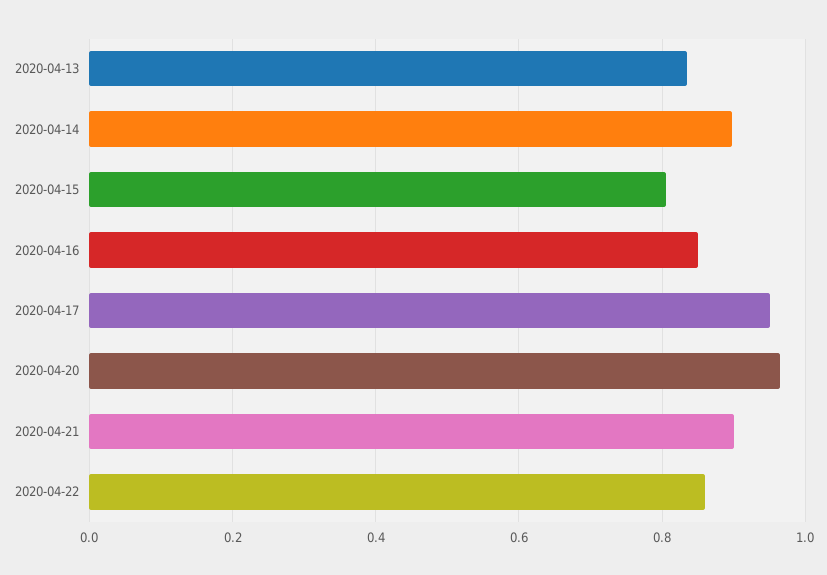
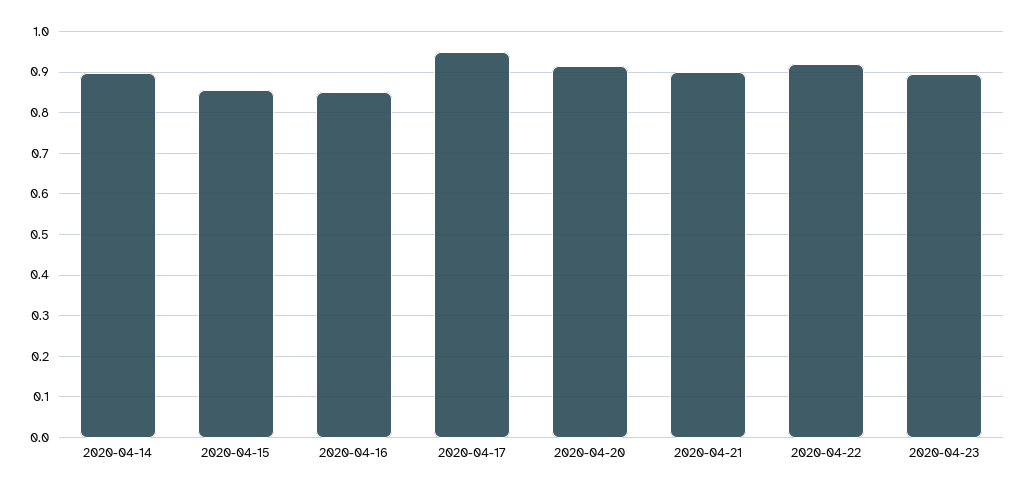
2020-04-13: 0.84 -> none
2020-04-15: 0.8 -> 0.86
2020-04-20: 0.96 -> 0.92
2020-04-22: 0.86 -> 0.92
2020-04-23: none -> 0.9

